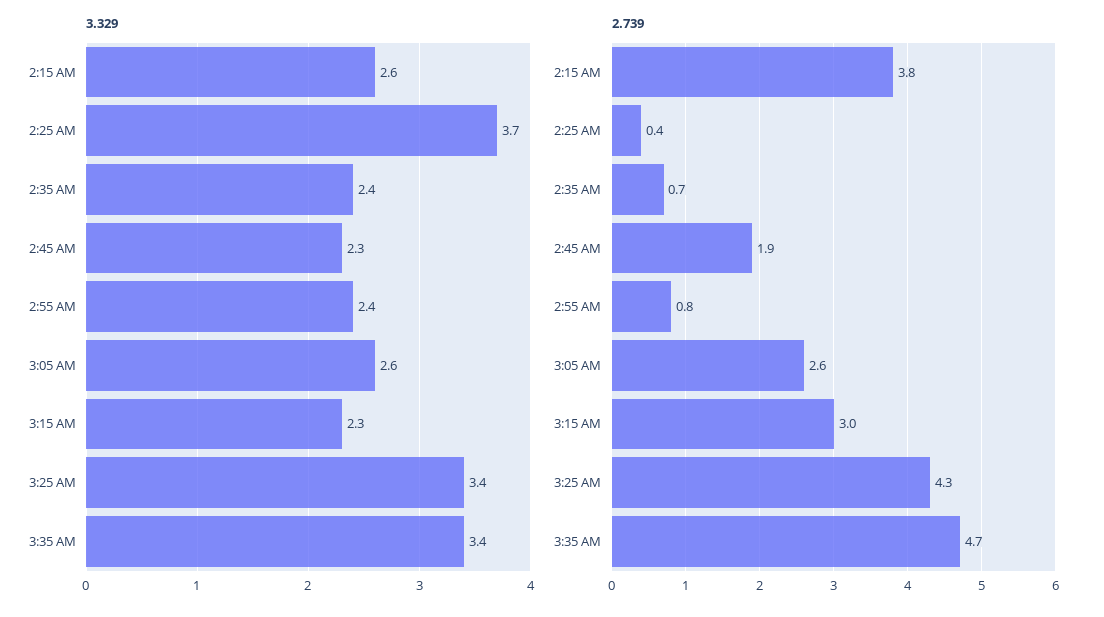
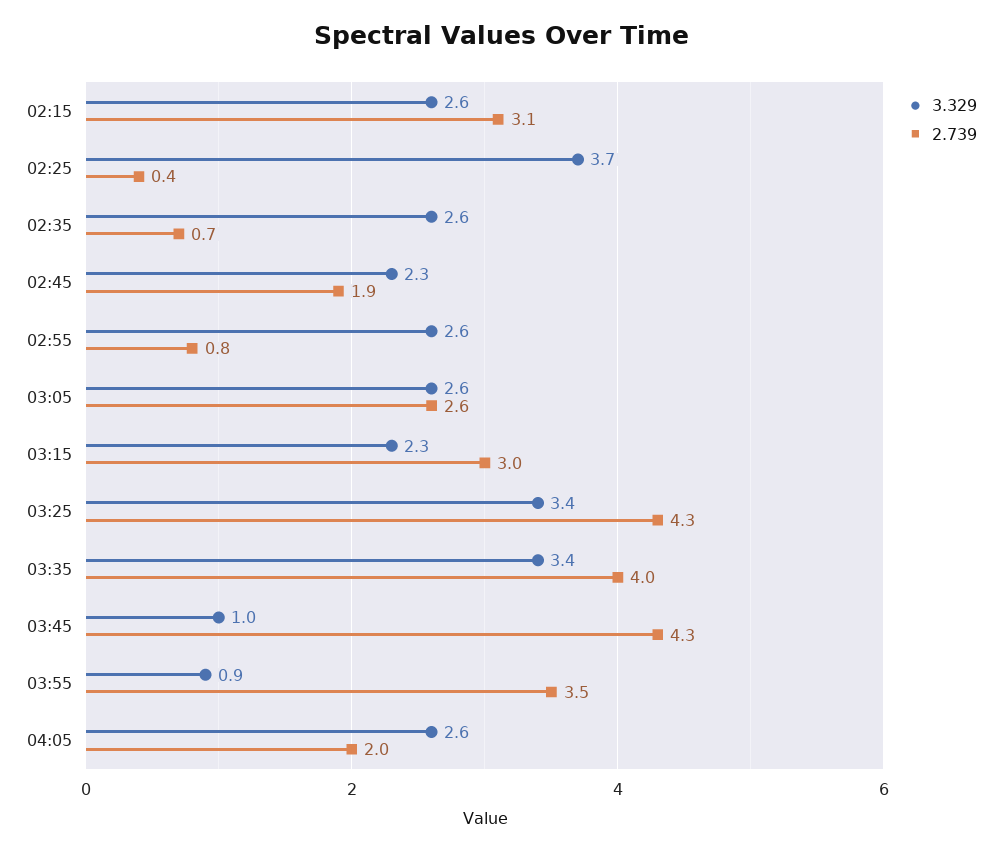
3.329, 2:35 AM: 2.4 -> 2.6
3.329, 2:55 AM: 2.4 -> 2.6
2.739, 2:15 AM: 3.8 -> 3.1
2.739, 3:35 AM: 4.7 -> 4
3.329, 03:45: none -> 1
2.739, 03:45: none -> 4.3
3.329, 03:55: none -> 0.9
2.739, 03:55: none -> 3.5
3.329, 04:05: none -> 2.6
2.739, 04:05: none -> 2

